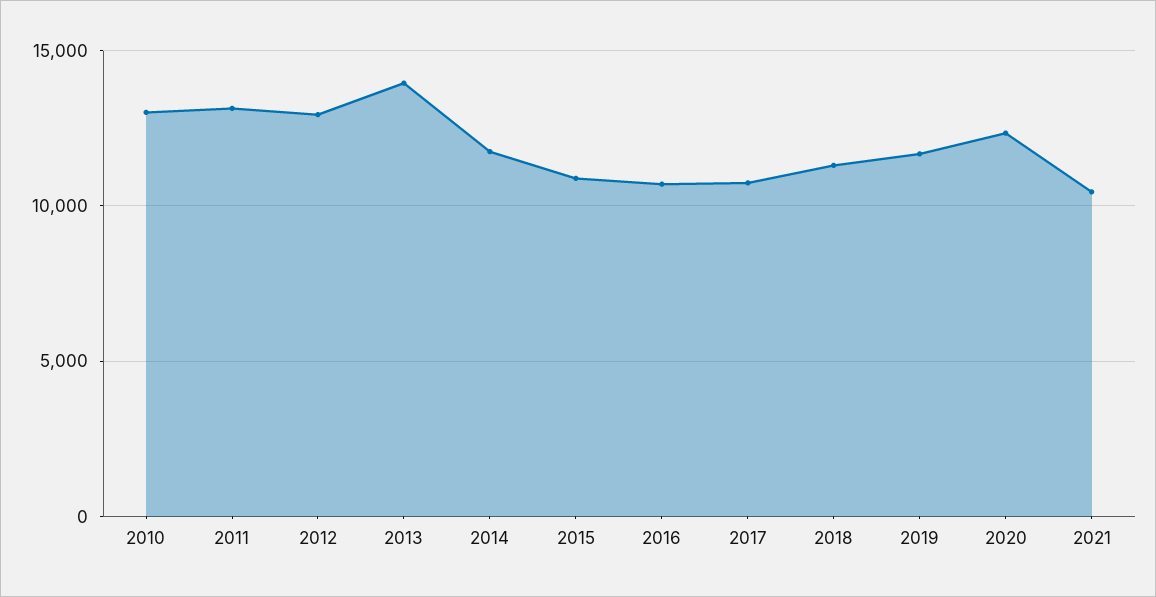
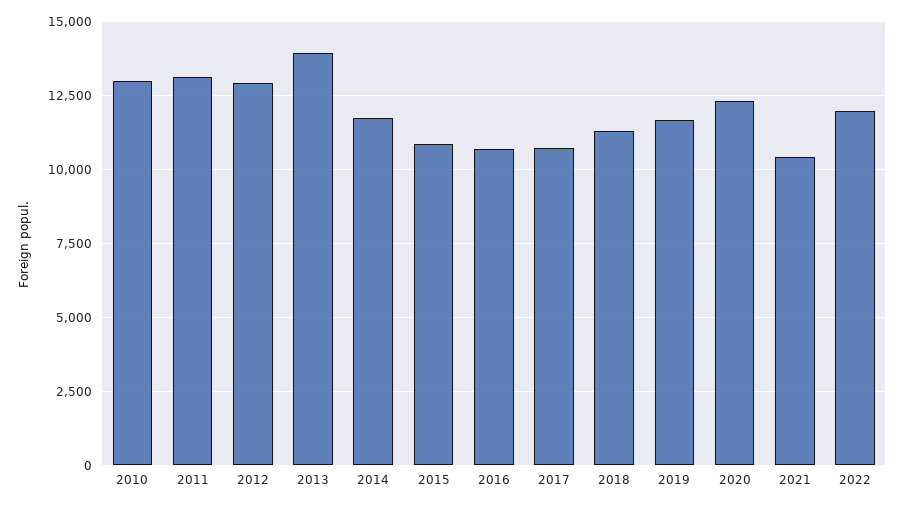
2022: none -> 12000

